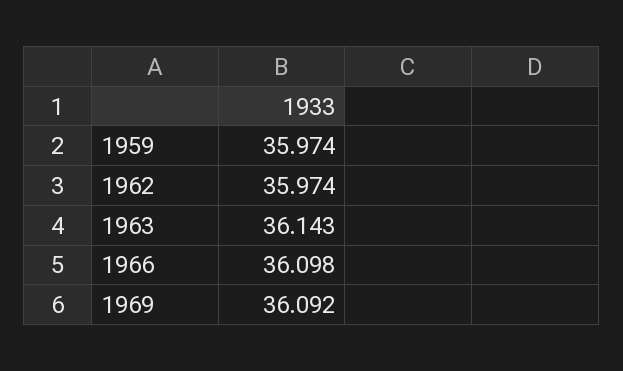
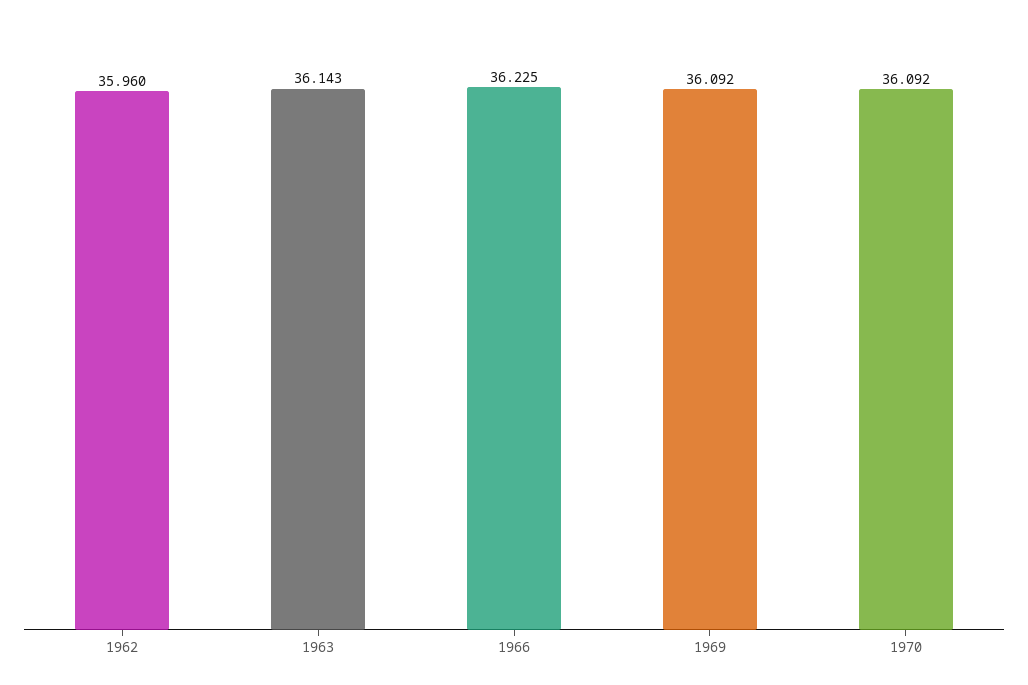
1959: 35.974 -> none
1962: 35.974 -> 35.96
1966: 36.098 -> 36.225
1970: none -> 36.092

